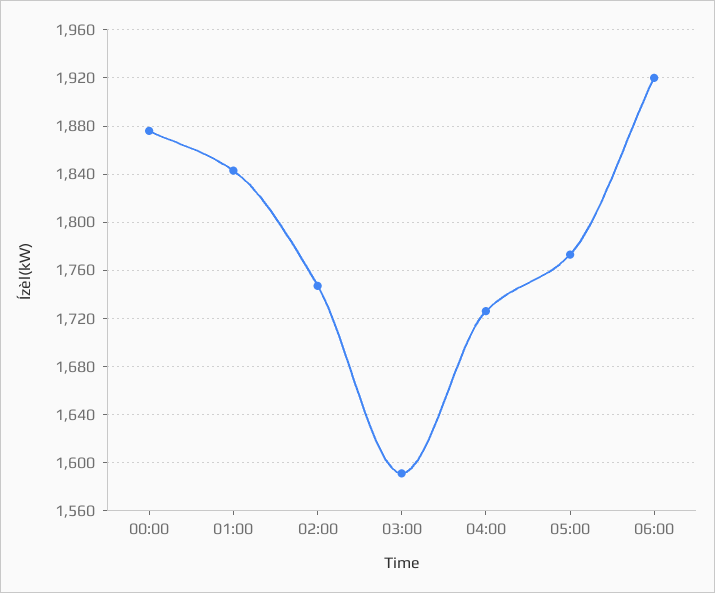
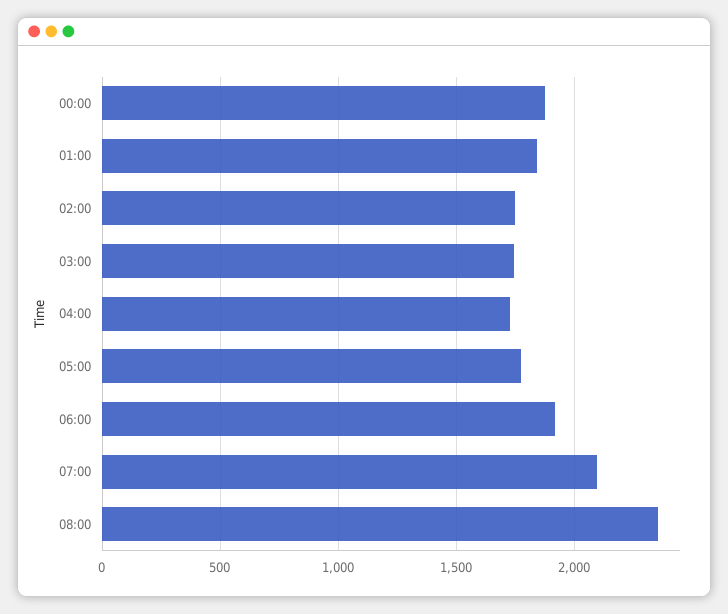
03:00: 1590 -> 1750
07:00: none -> 2100
08:00: none -> 2350

